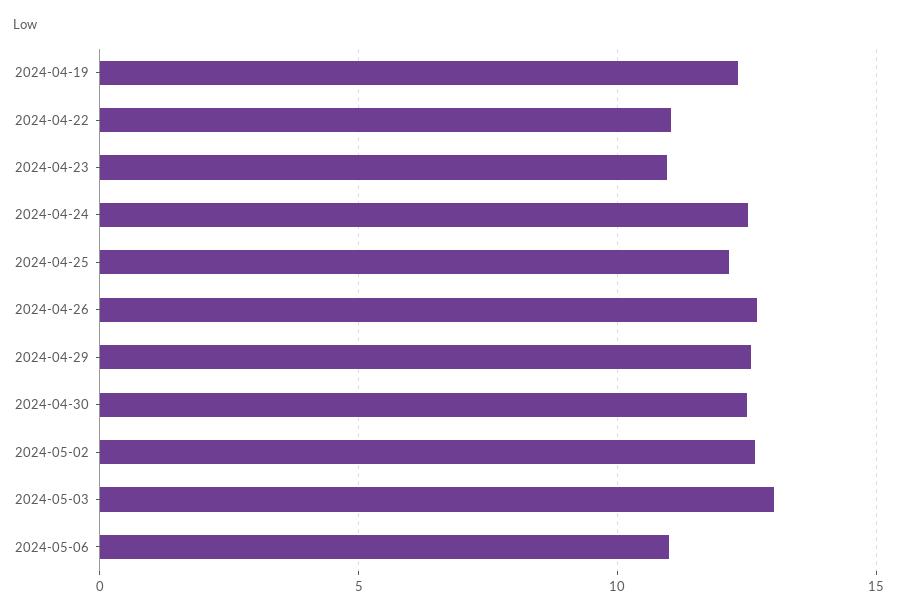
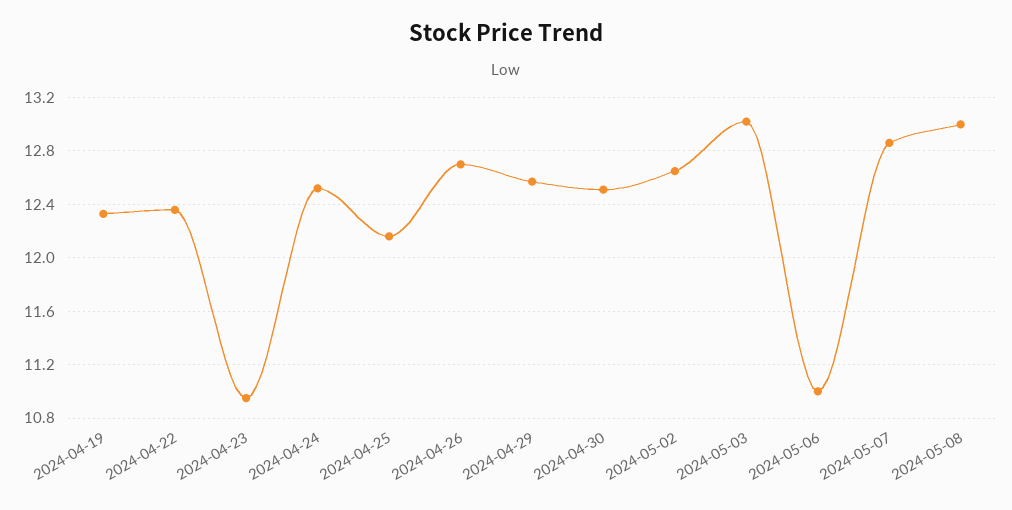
2024-04-22: 11 -> 12.35
2024-05-07: none -> 12.85
2024-05-08: none -> 13

